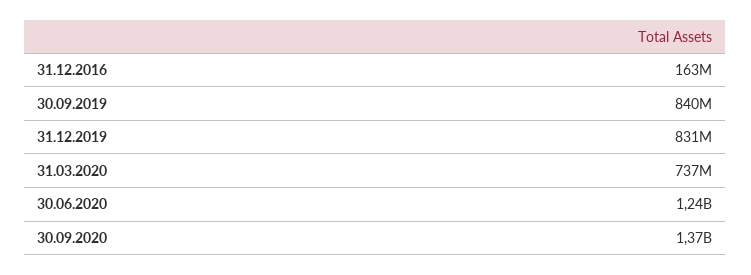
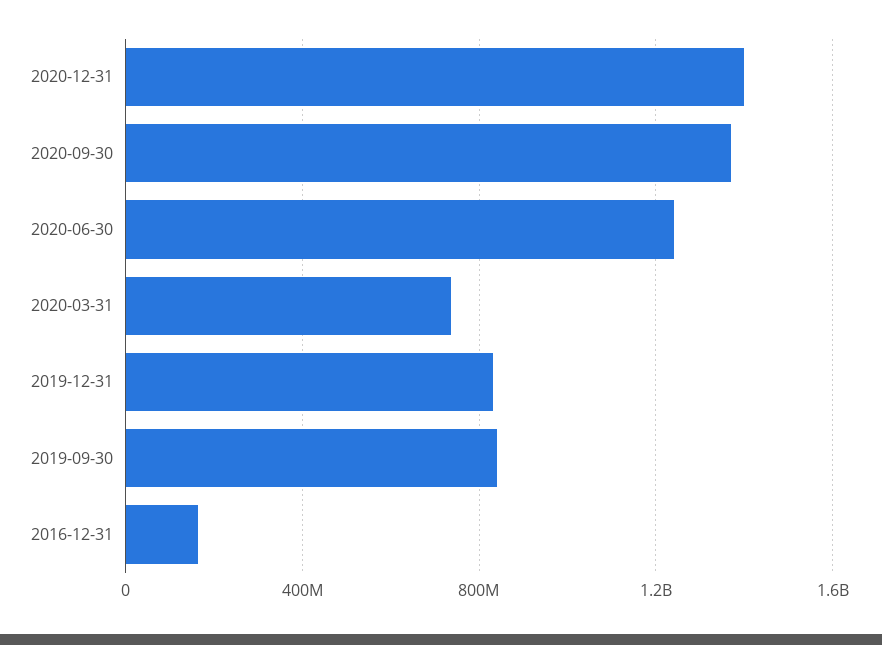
2020-12-31: none -> 1400000000

